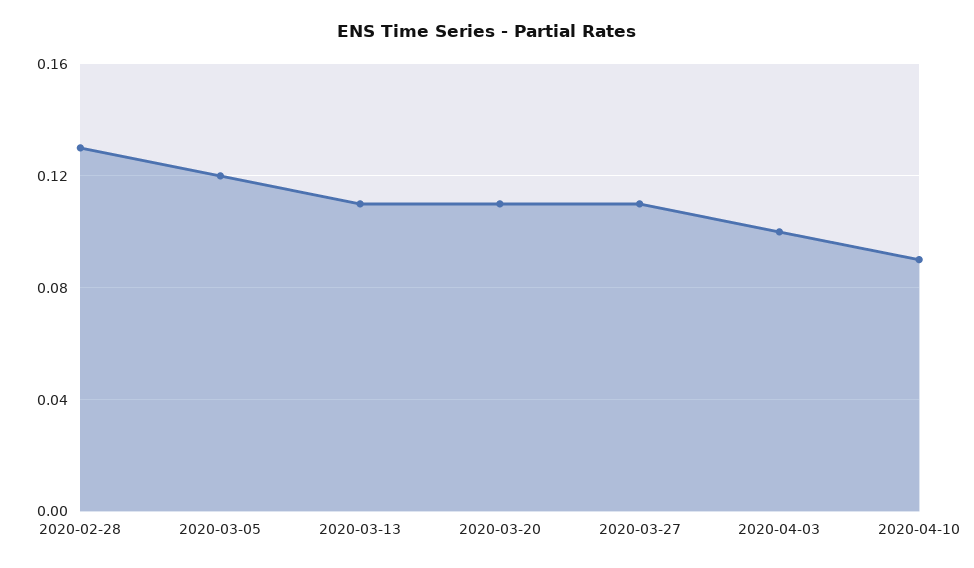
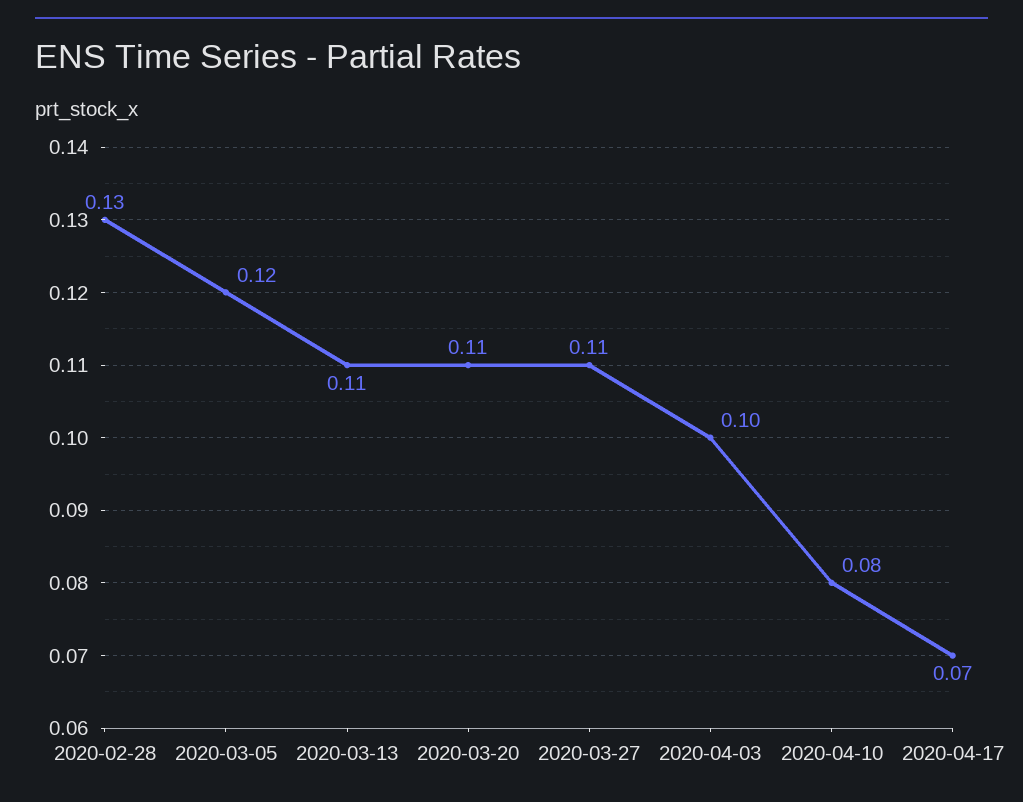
2020-04-10: 0.09 -> 0.08
2020-04-17: none -> 0.07

